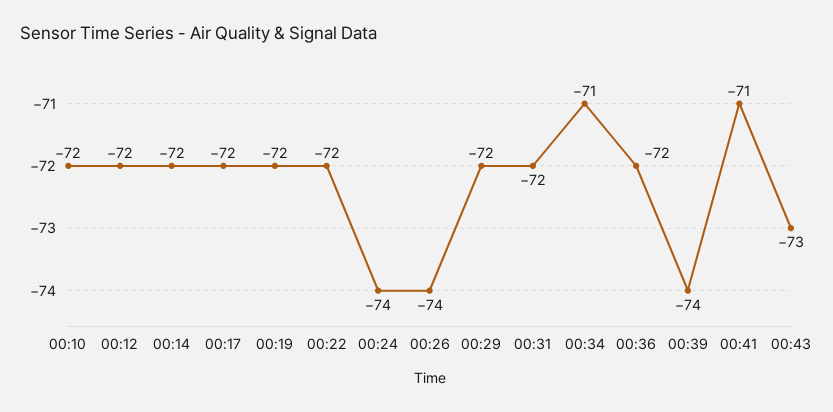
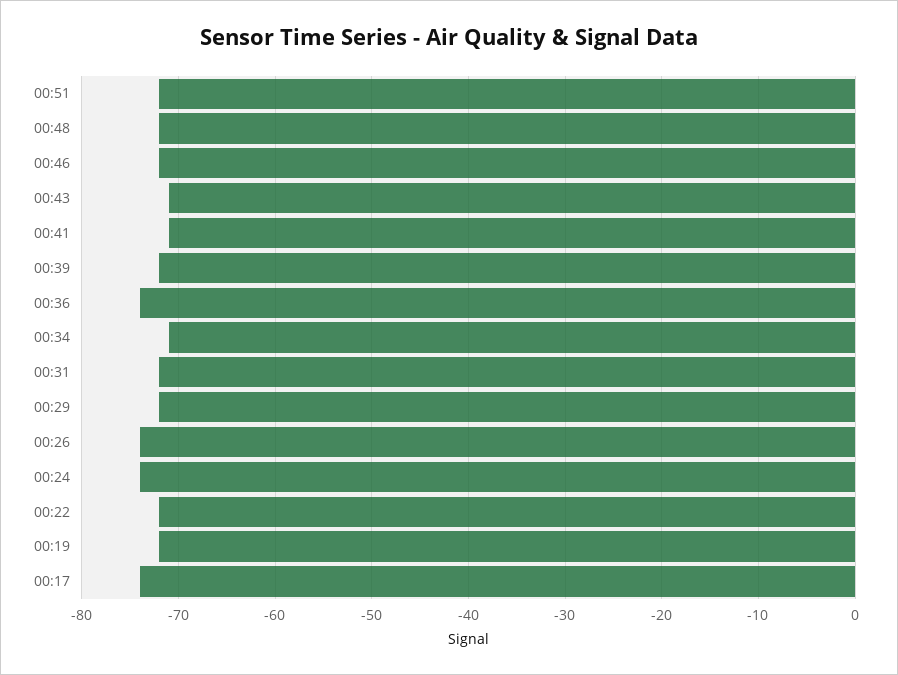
00:10: -72 -> none
00:12: -72 -> none
00:14: -72 -> none
00:17: -72 -> -74
00:36: -72 -> -74
00:39: -74 -> -72
00:43: -73 -> -71
00:51: none -> -72
00:48: none -> -72
00:46: none -> -72

